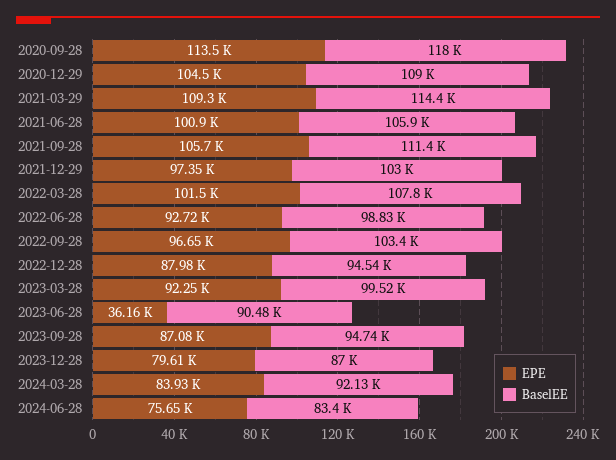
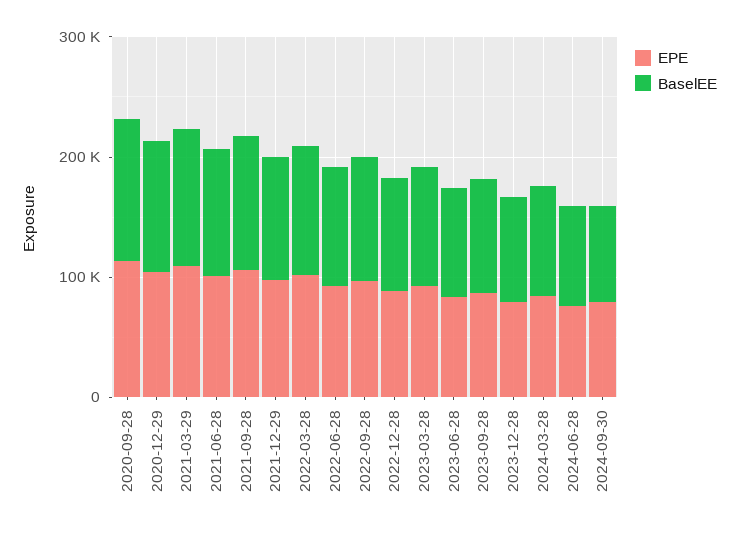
EPE, 2023-06-28: 36160 -> 80000
EPE, 2024-09-30: none -> 80000
BaselEE, 2024-09-30: none -> 80000

